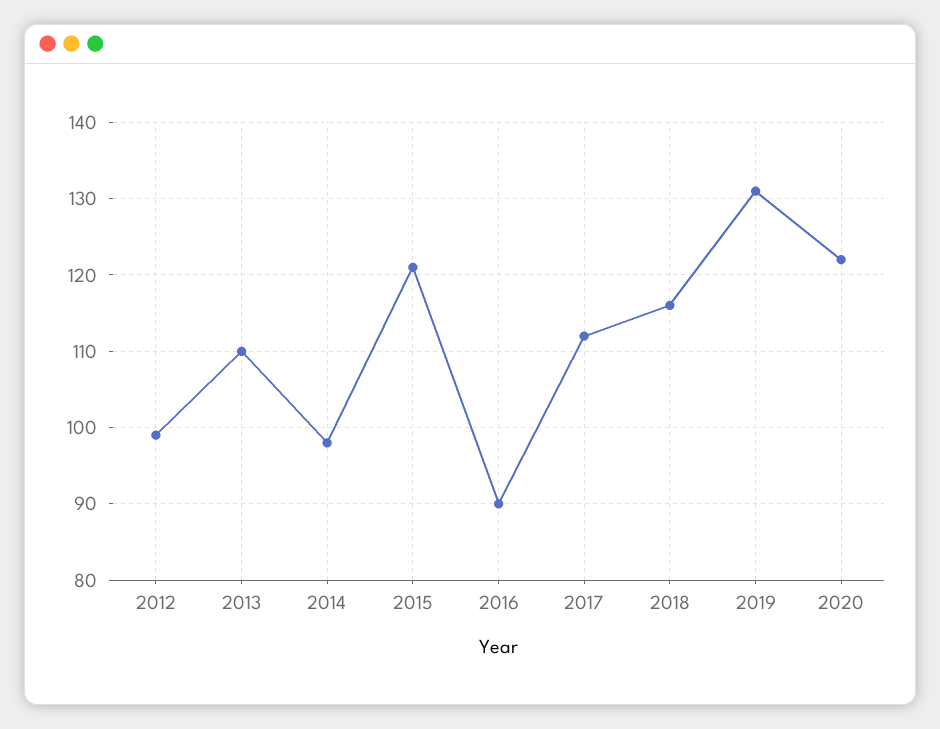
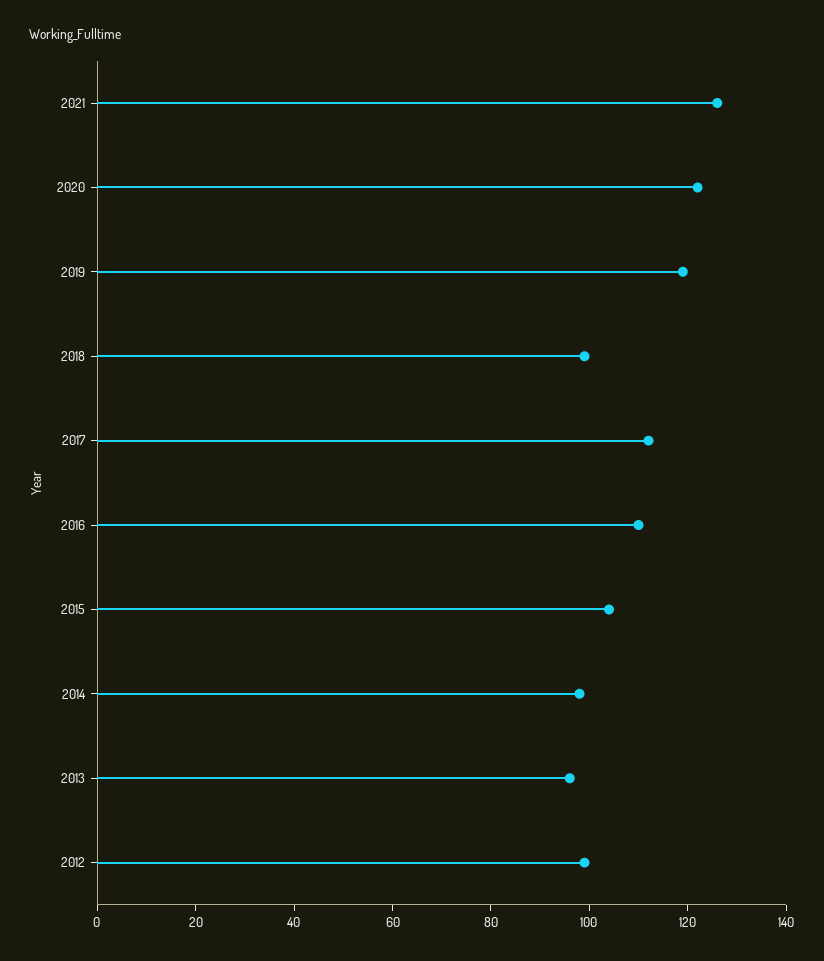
2013: 110 -> 95
2015: 121 -> 105
2016: 90 -> 110
2018: 116 -> 100
2019: 131 -> 120
2021: none -> 125

